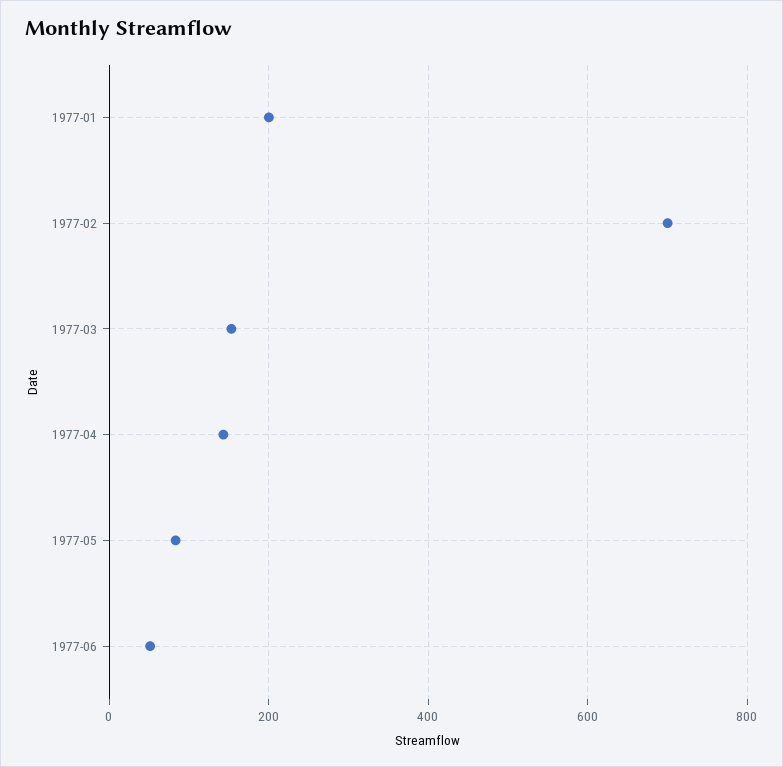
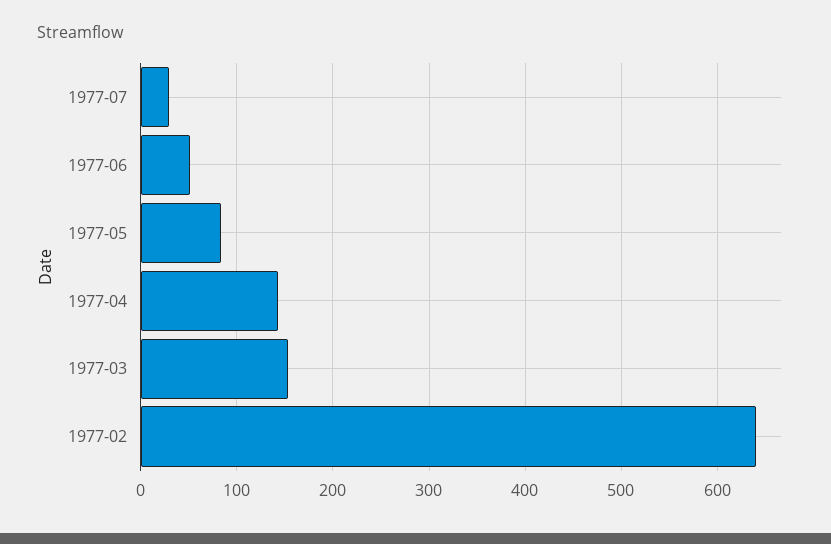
1977-01: 200 -> none
1977-02: 700 -> 640
1977-07: none -> 30

